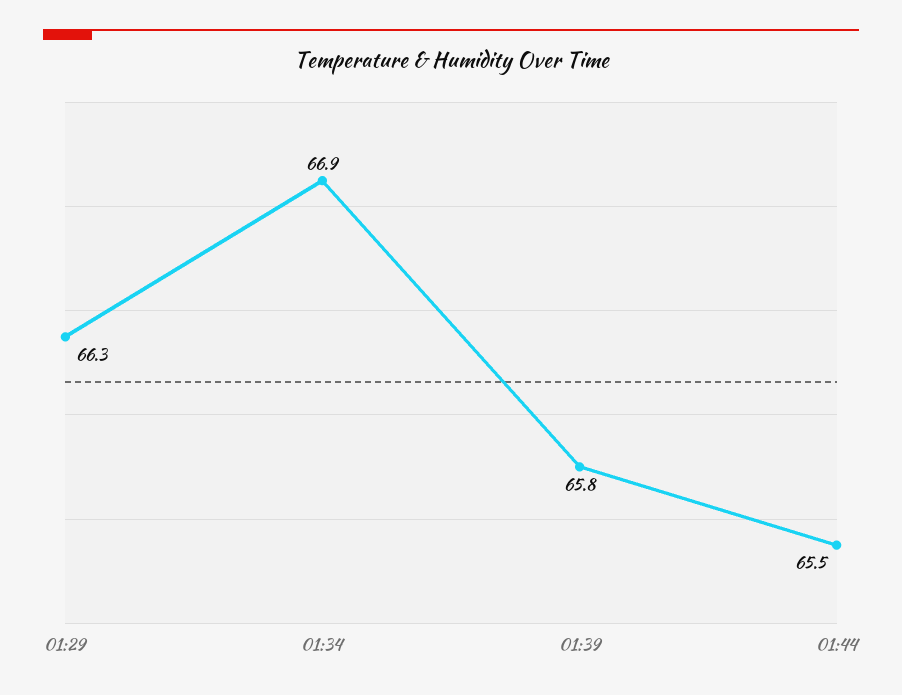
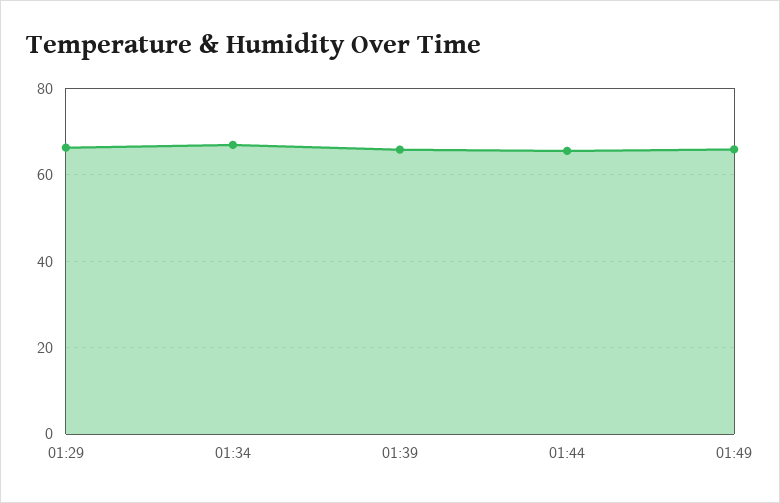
01:49: none -> 66

